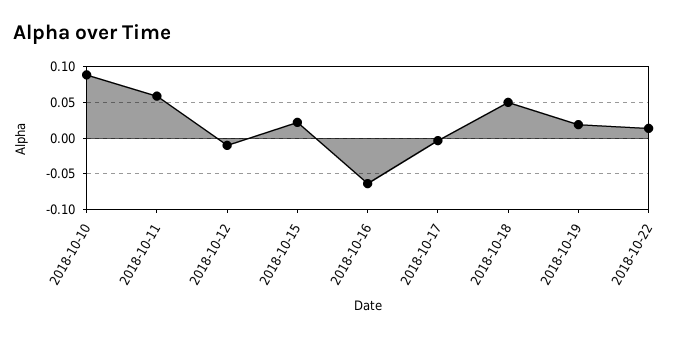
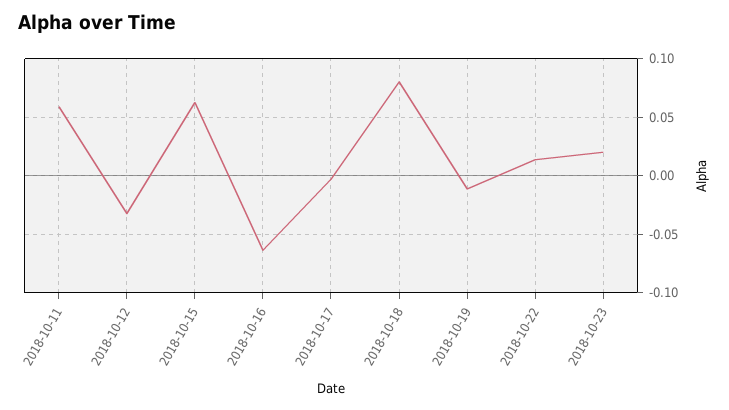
2018-10-10: 0.09 -> none
2018-10-12: -0.01 -> -0.03
2018-10-15: 0.02 -> 0.06
2018-10-18: 0.05 -> 0.08
2018-10-19: 0.02 -> -0.01
2018-10-23: none -> 0.02

